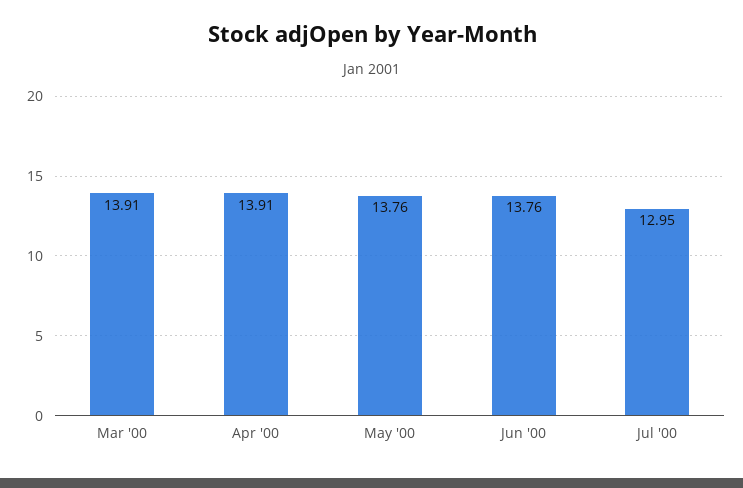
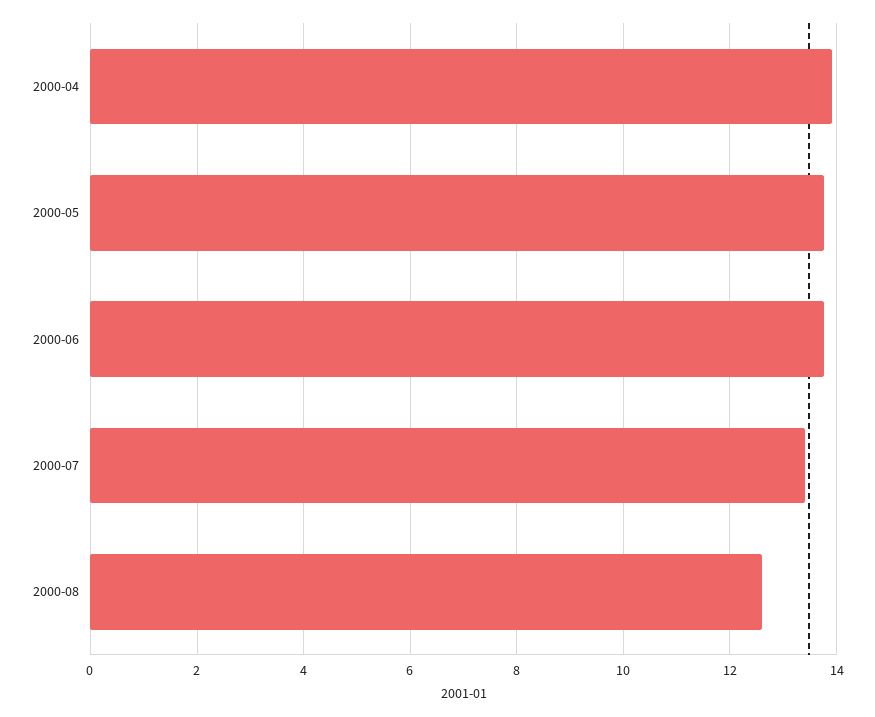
Mar '00: 13.91 -> none
Jul '00: 12.95 -> 13.4
2000-08: none -> 12.6

